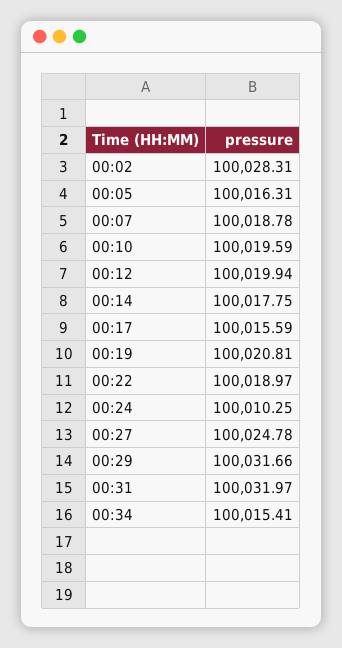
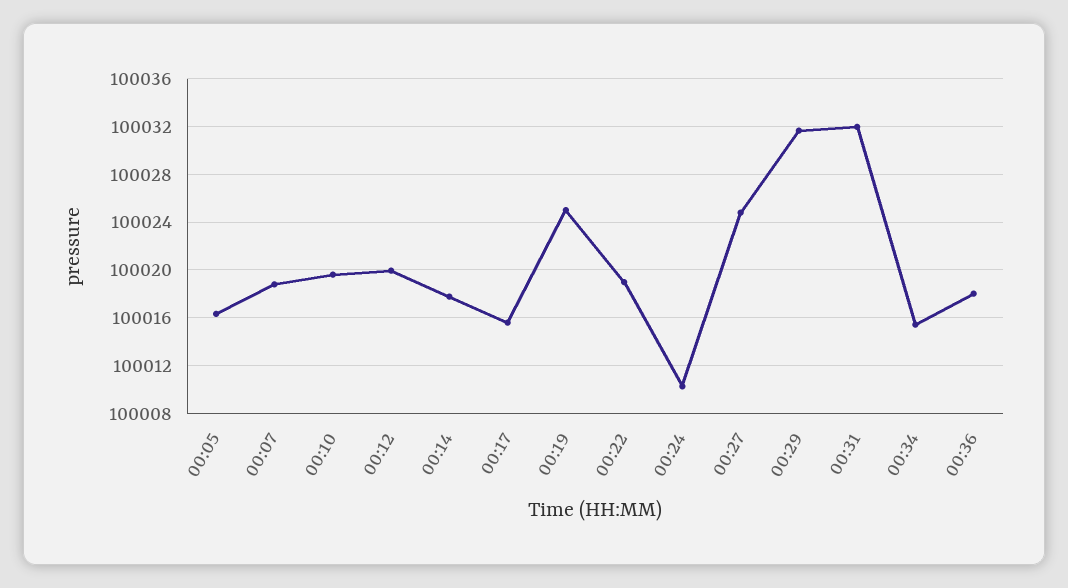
00:02: 100028.31 -> none
00:19: 100020.81 -> 100025
00:36: none -> 100018

